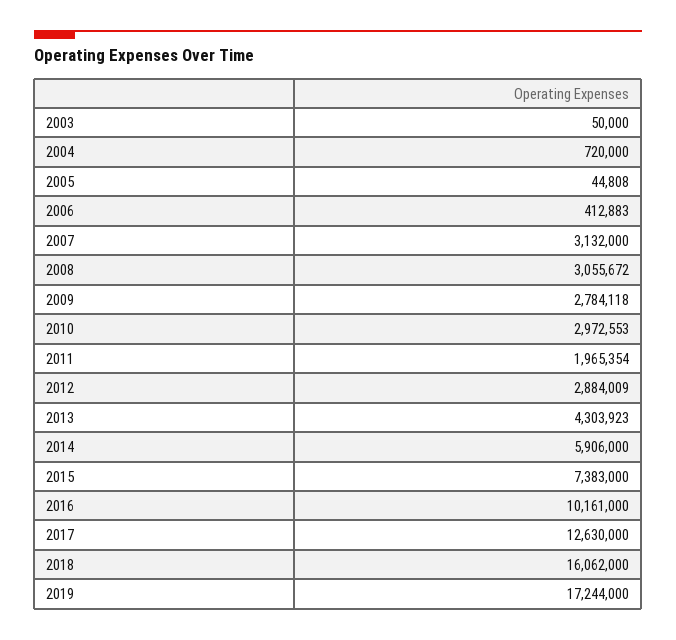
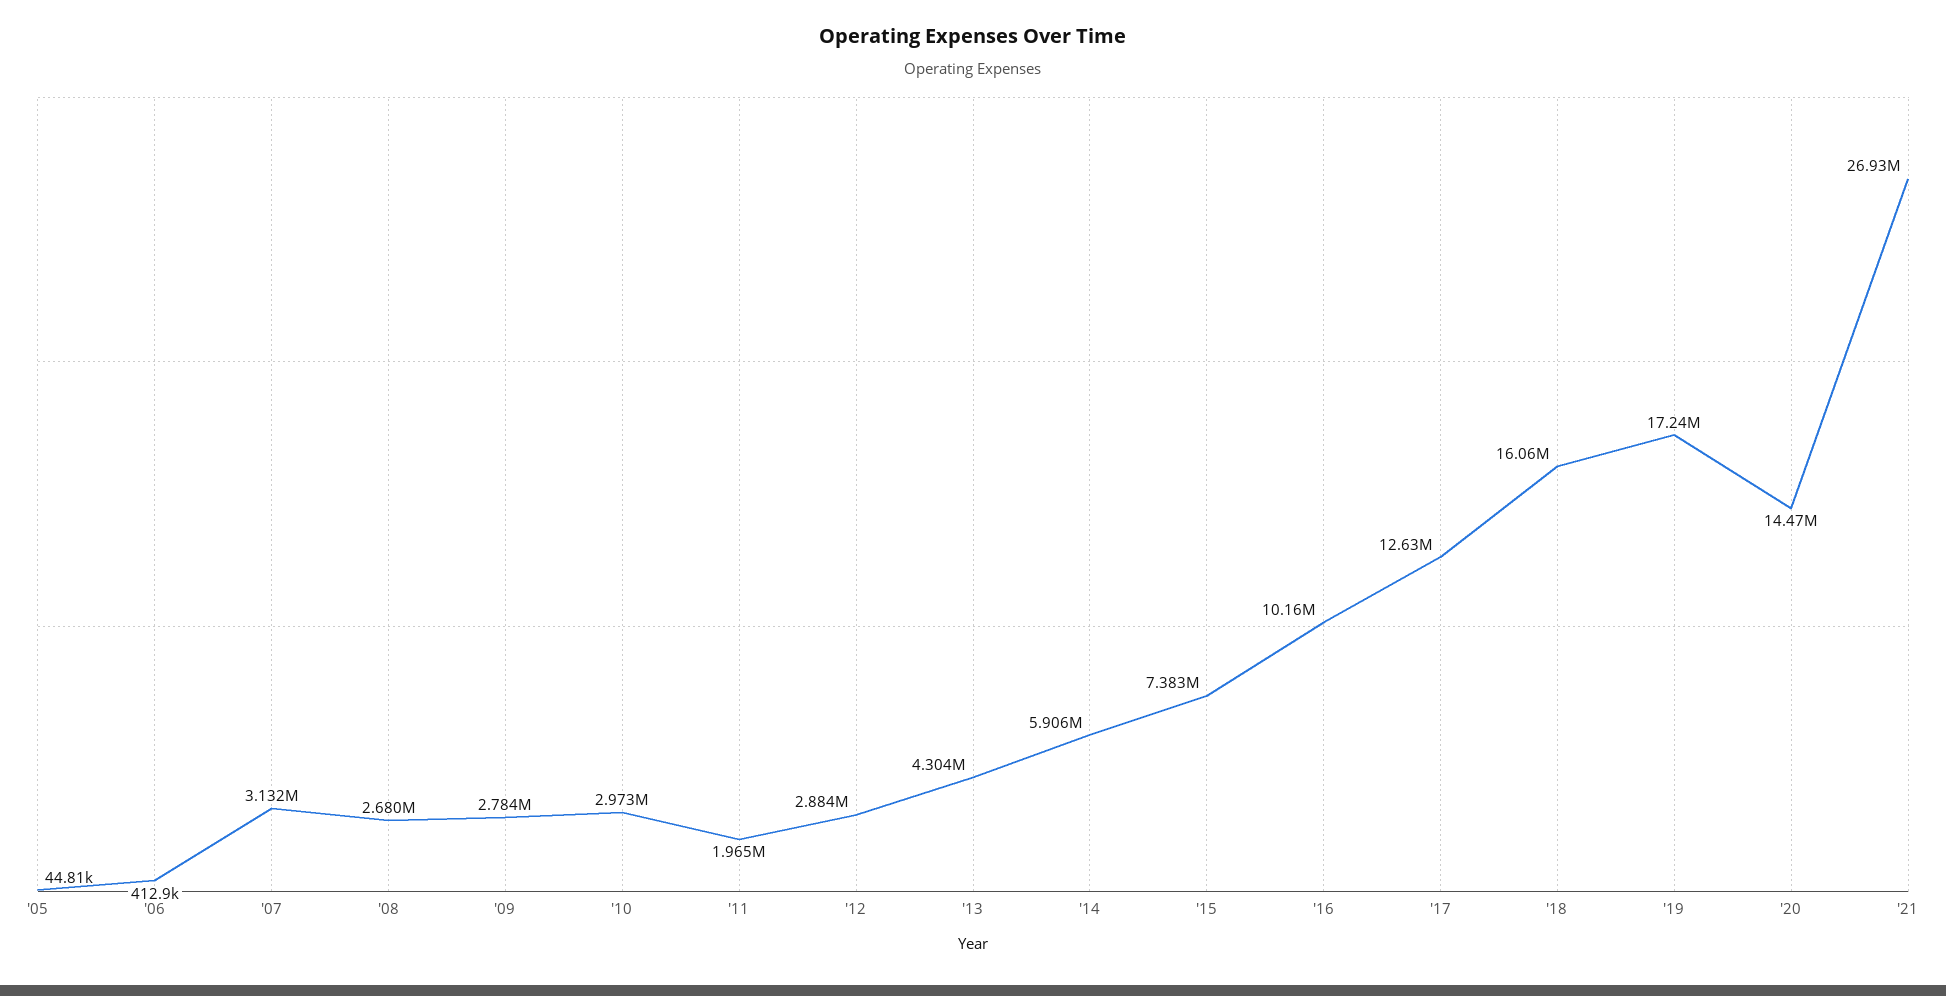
2003: 50000 -> none
2004: 720000 -> none
2008: 3055672 -> 2680000
'20: none -> 14470000
'21: none -> 26930000

